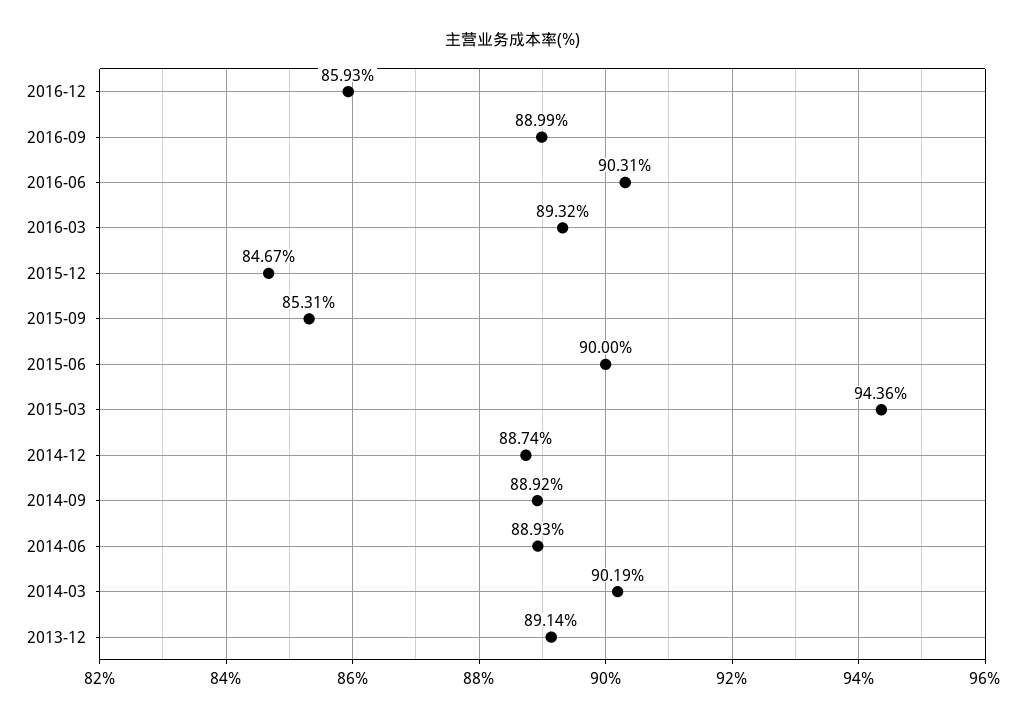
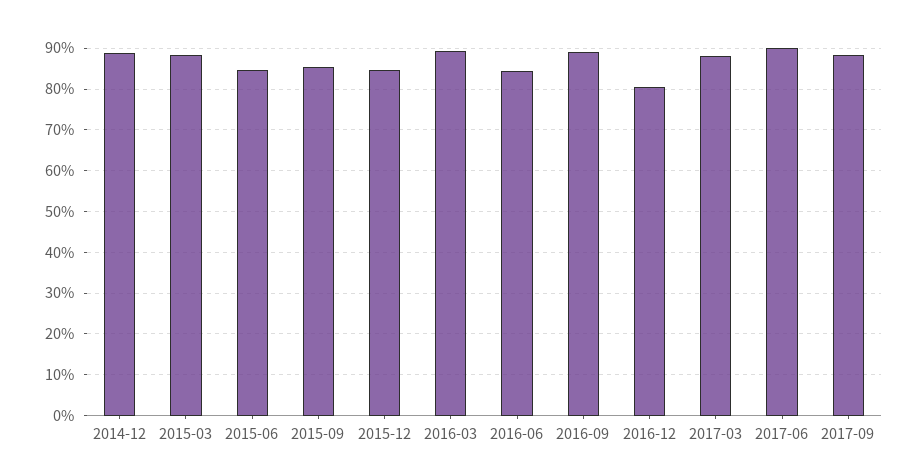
2016-12: 85.93 -> 80
2016-06: 90.31 -> 84
2015-06: 90 -> 84
2015-03: 94.36 -> 88
2014-09: 88.92 -> none
2014-06: 88.93 -> none
2014-03: 90.19 -> none
2013-12: 89.14 -> none
2017-03: none -> 88
2017-06: none -> 90
2017-09: none -> 88

